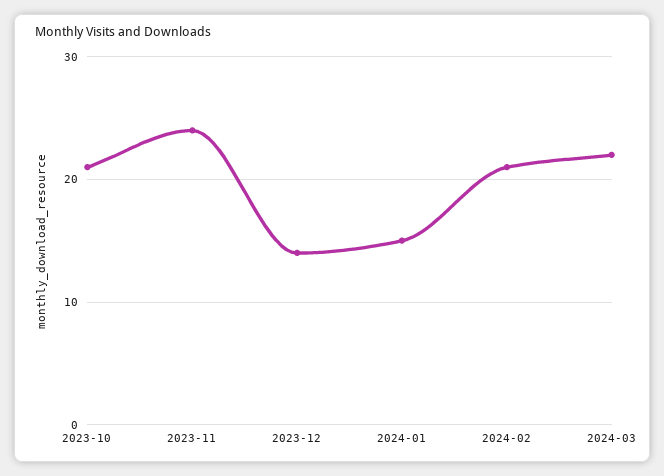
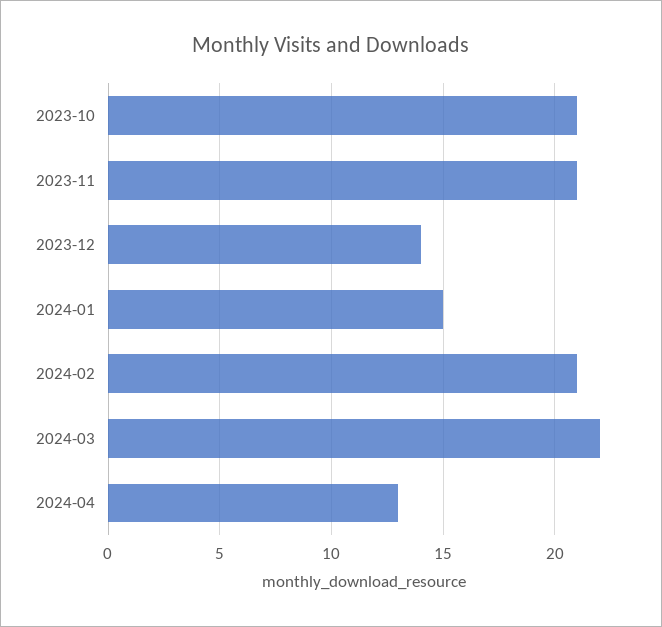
2023-11: 24 -> 21
2024-04: none -> 13

